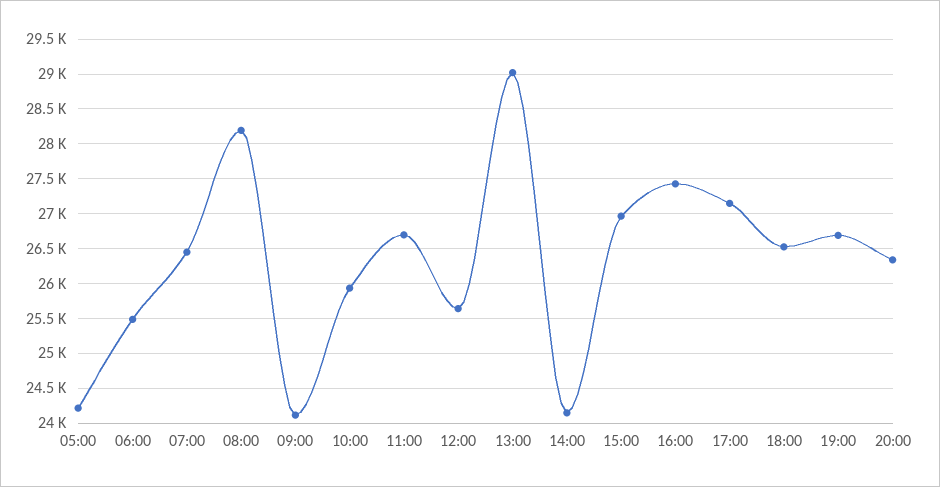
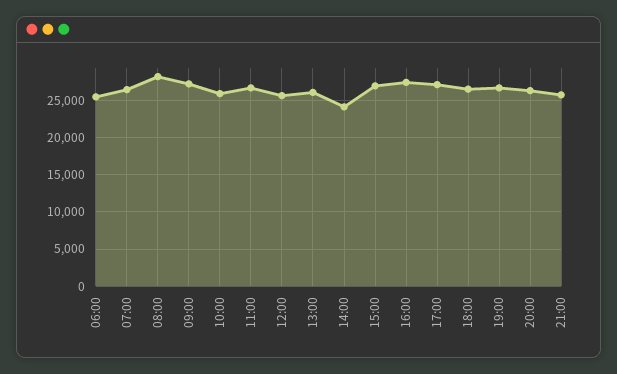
05:00: 24200 -> none
09:00: 24100 -> 27000
13:00: 29000 -> 26000
21:00: none -> 26000

